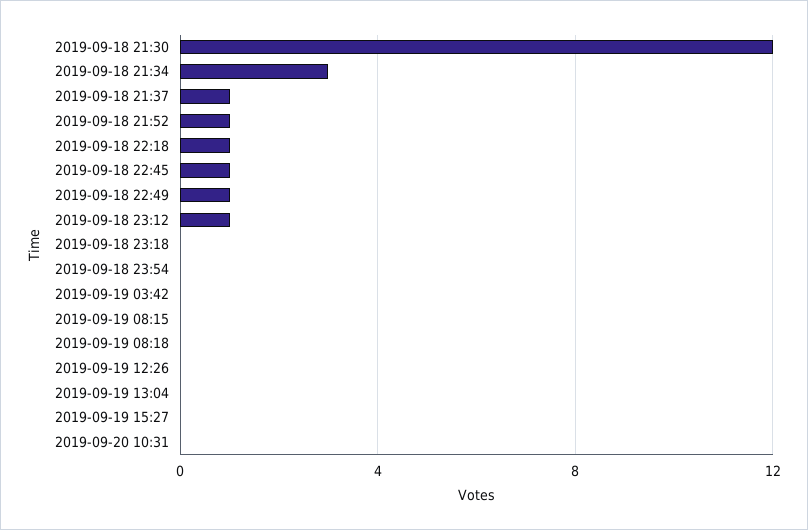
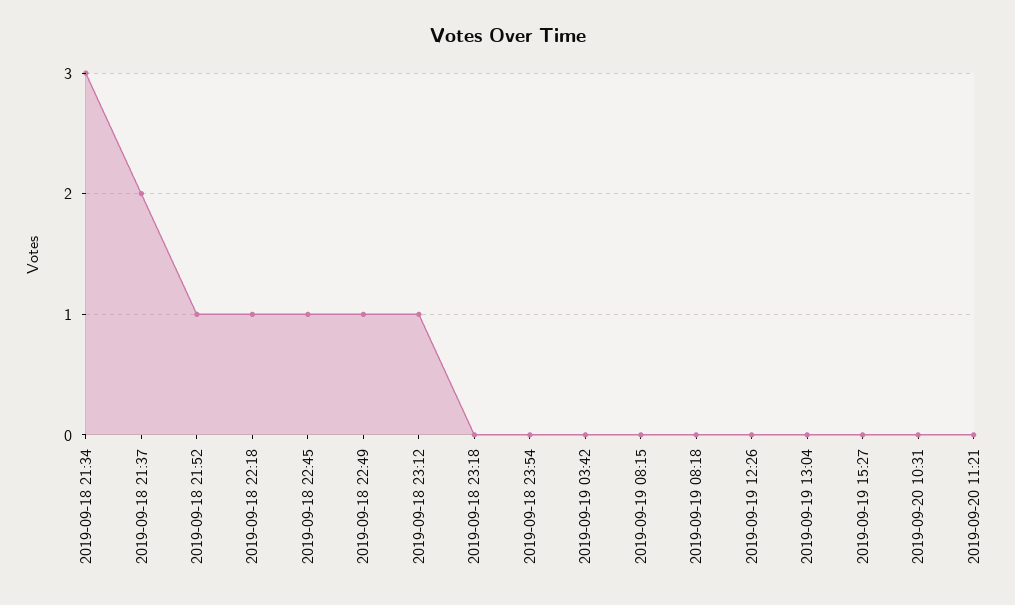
2019-09-18 21:30: 12 -> none
2019-09-18 21:37: 1 -> 2
2019-09-20 11:21: none -> 0

